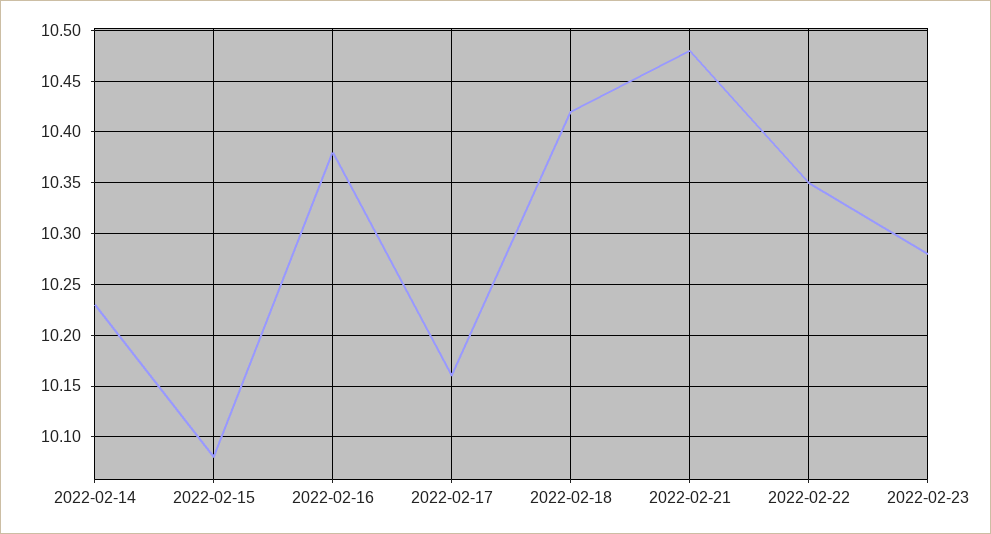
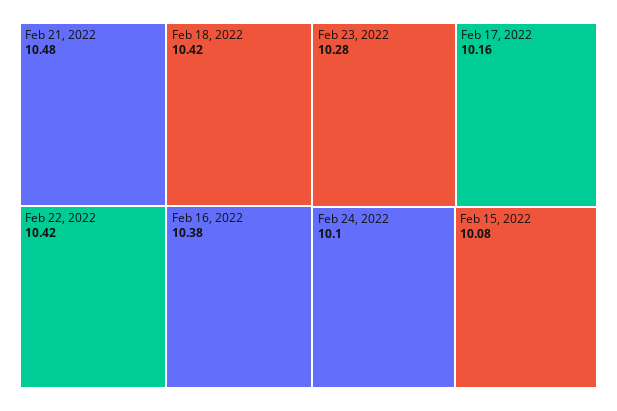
2022-02-14: 10.23 -> none
2022-02-22: 10.35 -> 10.42
Feb 24, 2022: none -> 10.1

